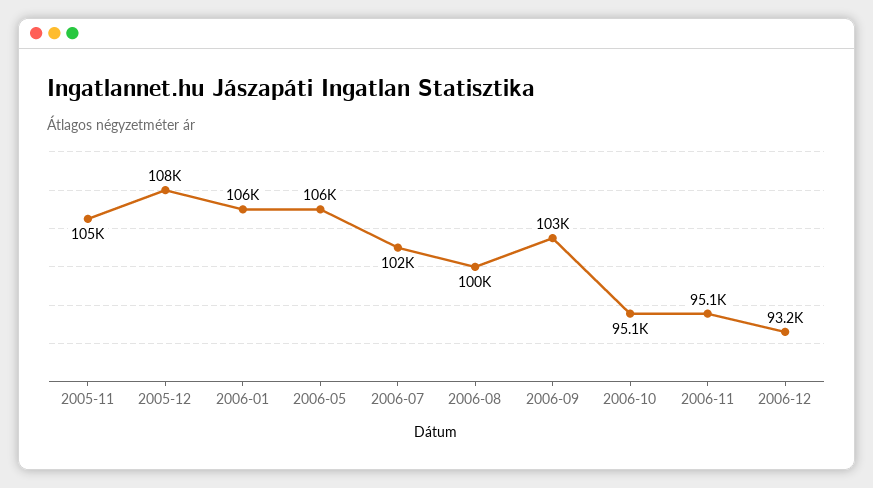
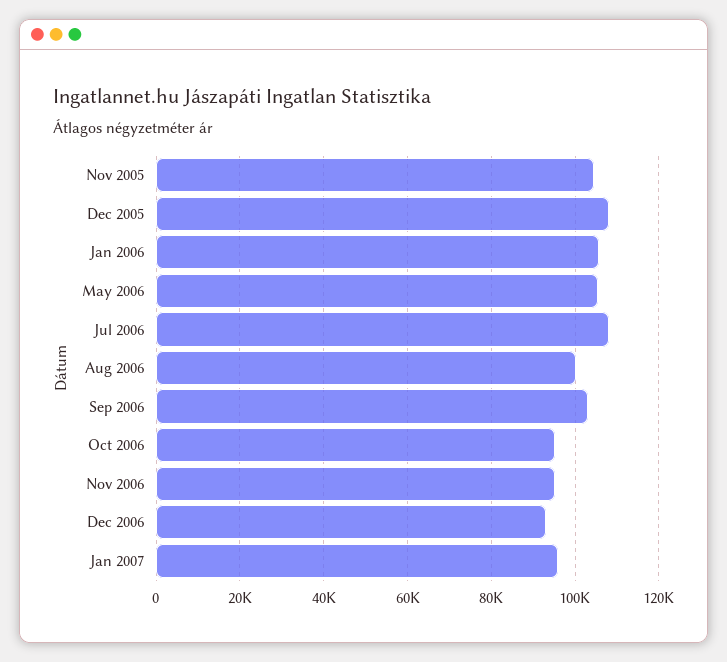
2006-07: 102000 -> 108000
Jan 2007: none -> 96000

